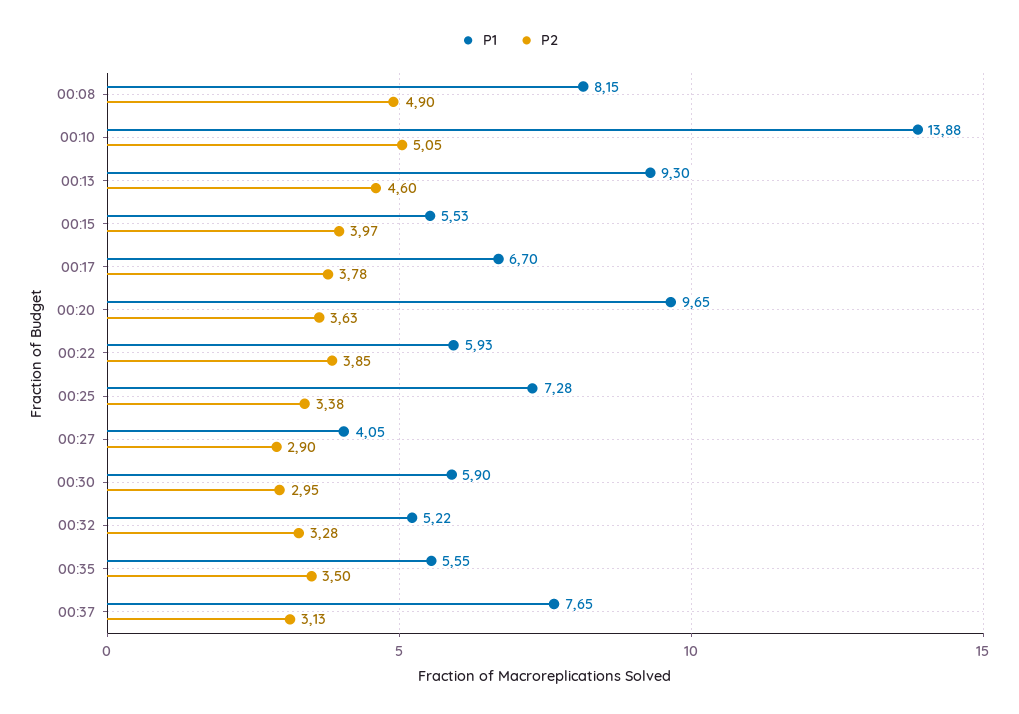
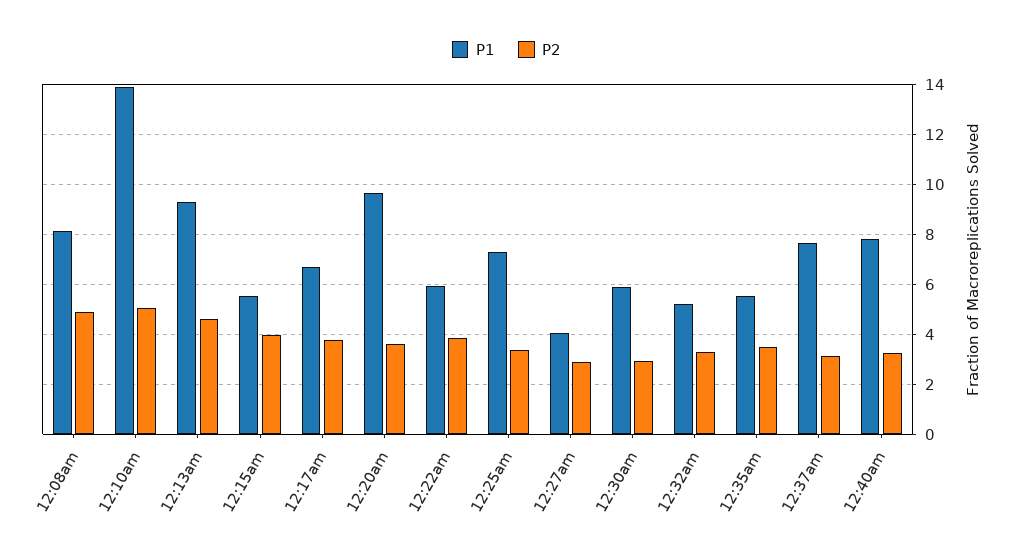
P1, 12:40am: none -> 7.75
P2, 12:40am: none -> 3.25

